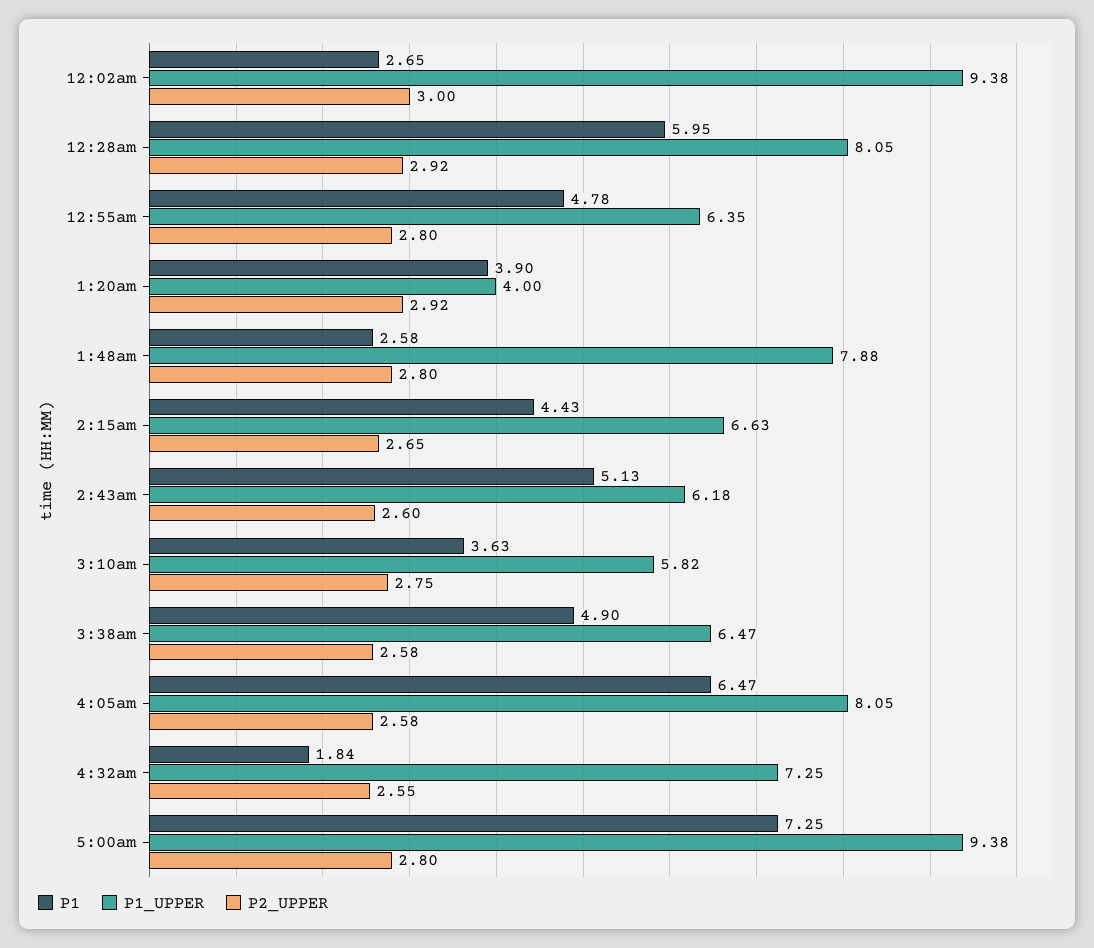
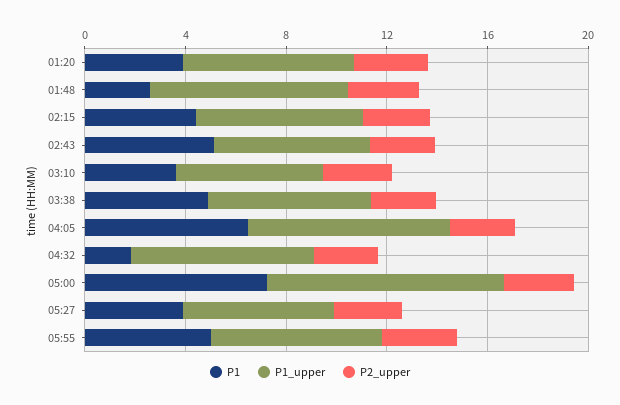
P1, 12:02am: 2.65 -> none
P1_UPPER, 12:02am: 9.38 -> none
P2_UPPER, 12:02am: 3 -> none
P1, 12:28am: 5.95 -> none
P1_UPPER, 12:28am: 8.05 -> none
P2_UPPER, 12:28am: 2.92 -> none
P1, 12:55am: 4.78 -> none
P1_UPPER, 12:55am: 6.35 -> none
P2_UPPER, 12:55am: 2.8 -> none
P1_UPPER, 1:20am: 4 -> 7
P1, 05:27: none -> 4
P1_UPPER, 05:27: none -> 6
P2_UPPER, 05:27: none -> 3
P1, 05:55: none -> 5
P1_UPPER, 05:55: none -> 7
P2_UPPER, 05:55: none -> 3

